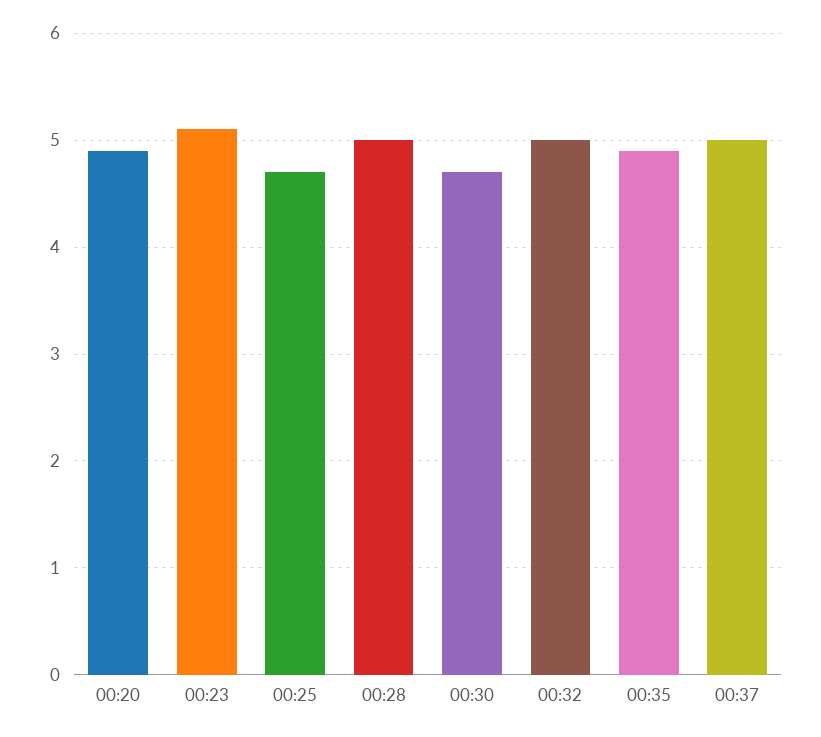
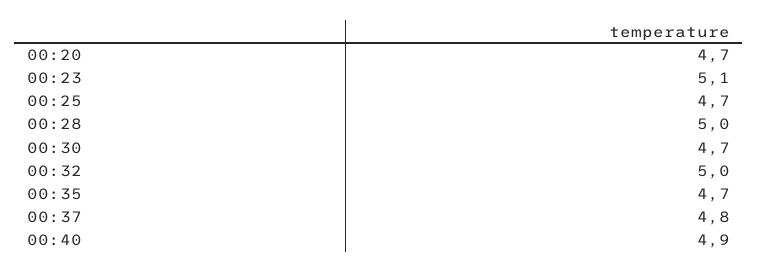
00:20: 4.9 -> 4.7
00:35: 4.9 -> 4.7
00:37: 5 -> 4.8
00:40: none -> 4.9

